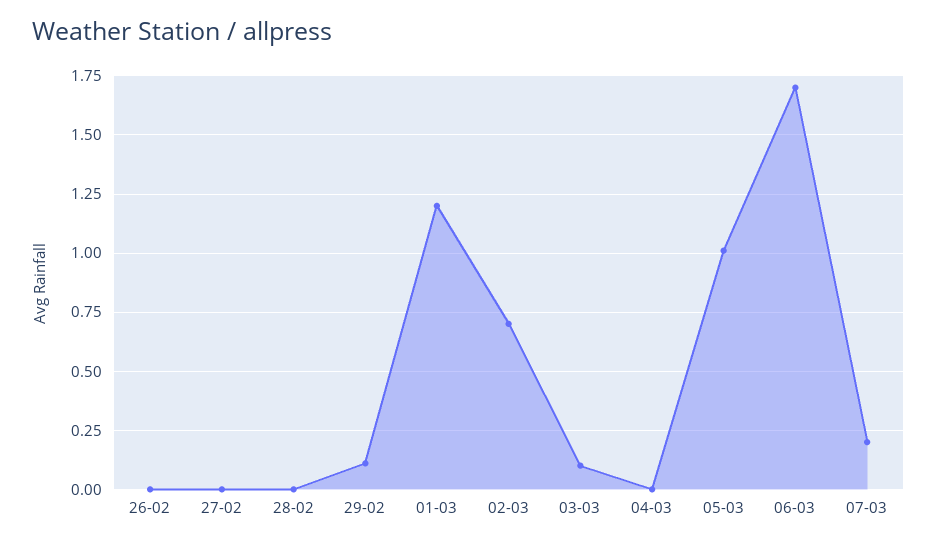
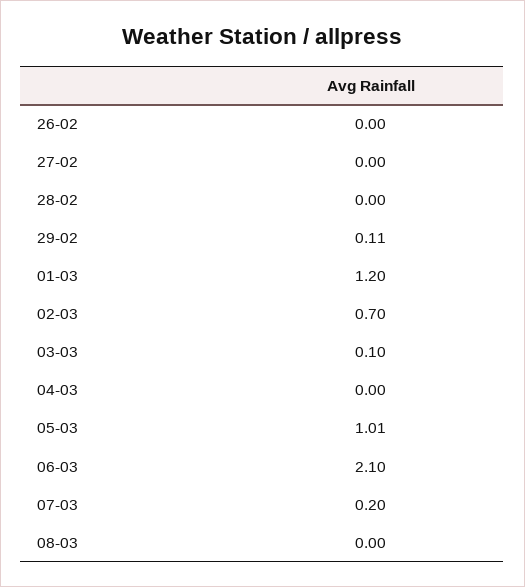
06-03: 1.7 -> 2.1
08-03: none -> 0

